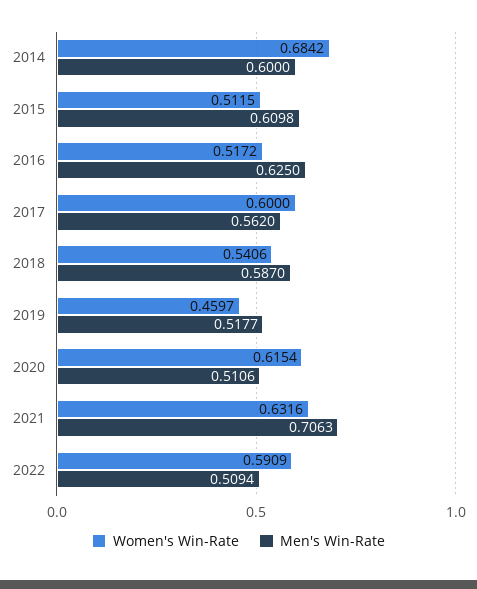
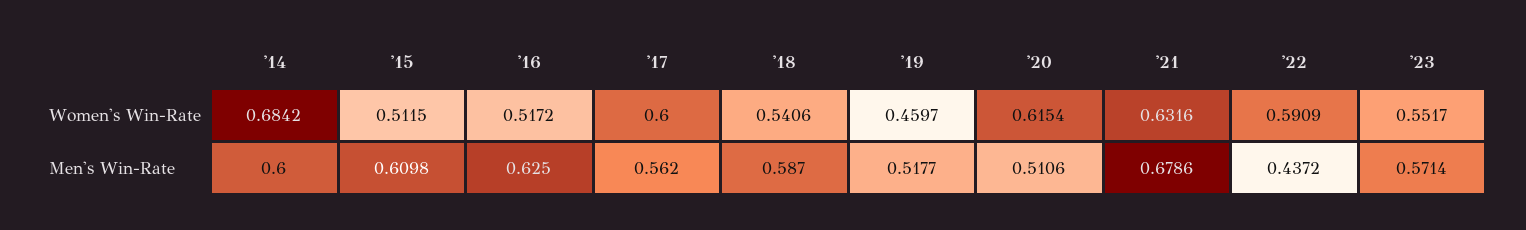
Men's Win-Rate, 2021: 0.7063 -> 0.6786
Men's Win-Rate, 2022: 0.5094 -> 0.4372
Women's Win-Rate, '23: none -> 0.5517
Men's Win-Rate, '23: none -> 0.5714

